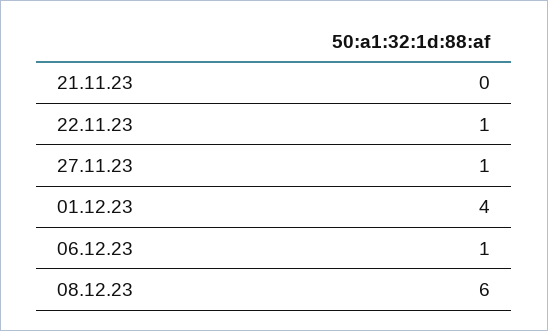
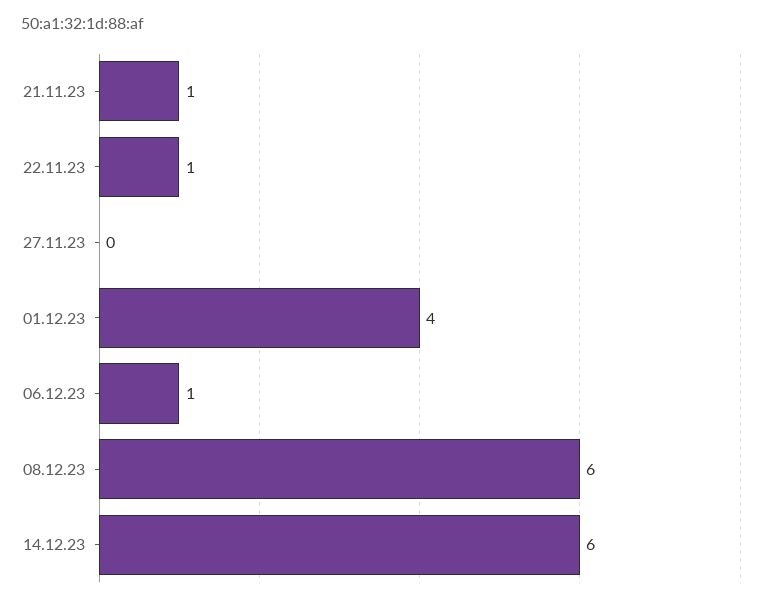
21.11.23: 0 -> 1
27.11.23: 1 -> 0
14.12.23: none -> 6

